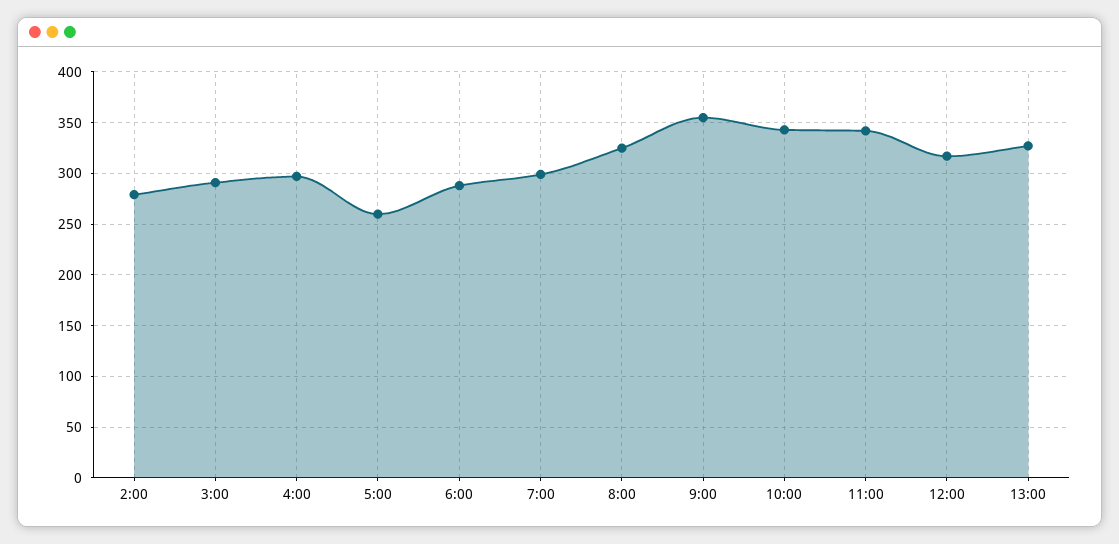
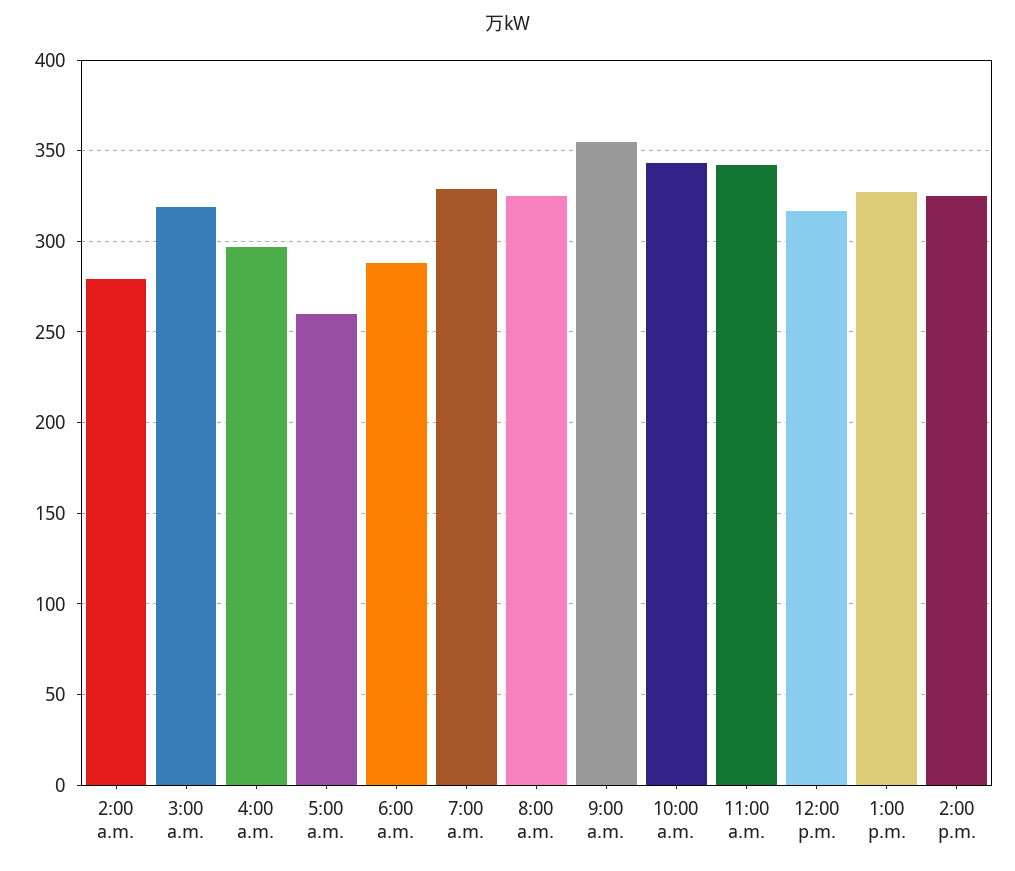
3:00: 290 -> 320
7:00: 300 -> 330
2:00 p.m.: none -> 325

